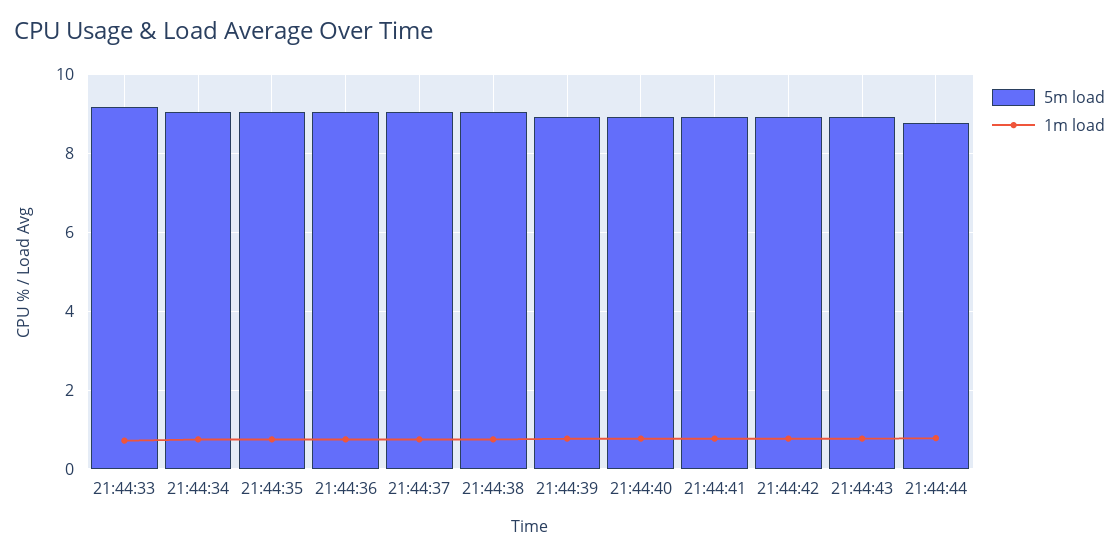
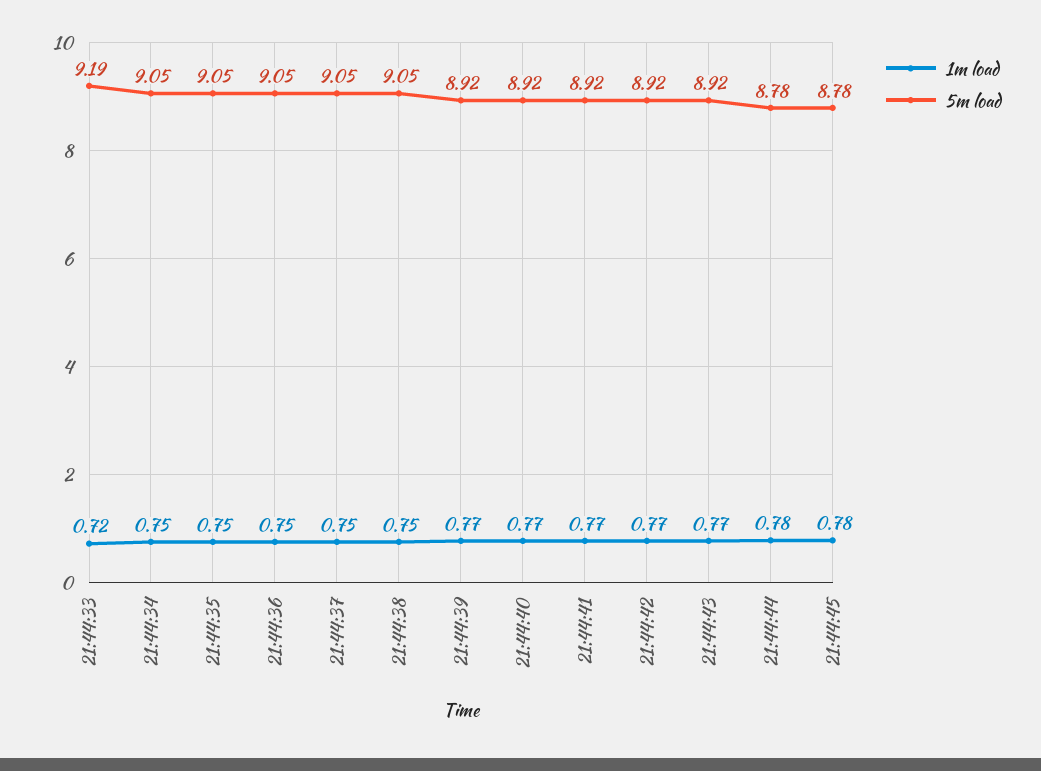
1m load, 21:44:45: none -> 0.78
5m load, 21:44:45: none -> 8.78

